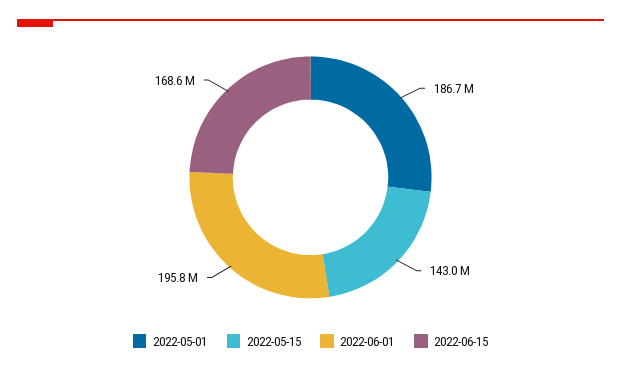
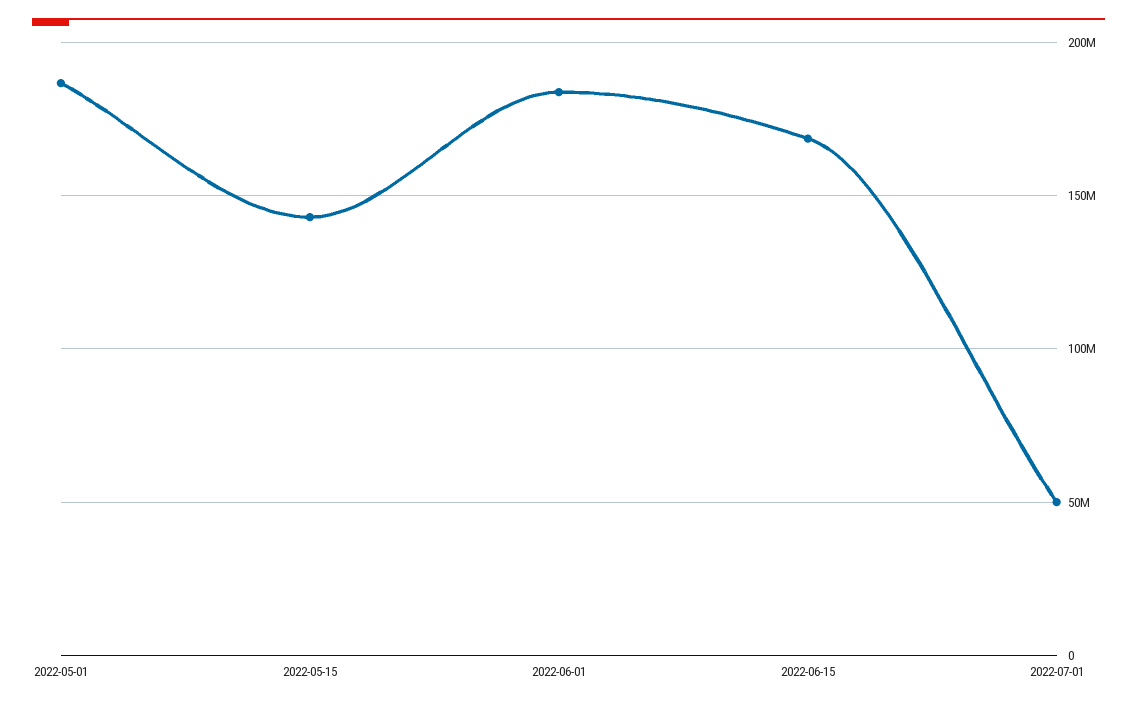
2022-06-01: 195800000 -> 185000000
2022-07-01: none -> 50000000

